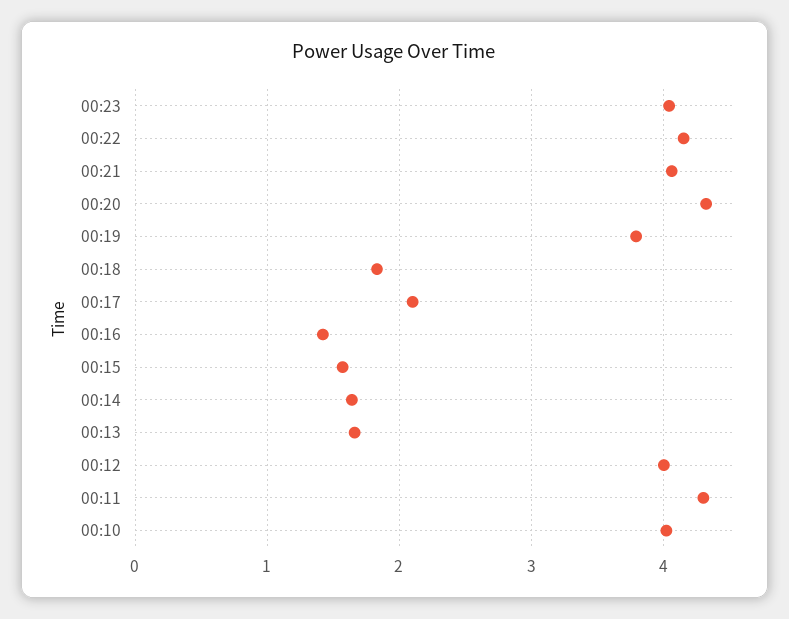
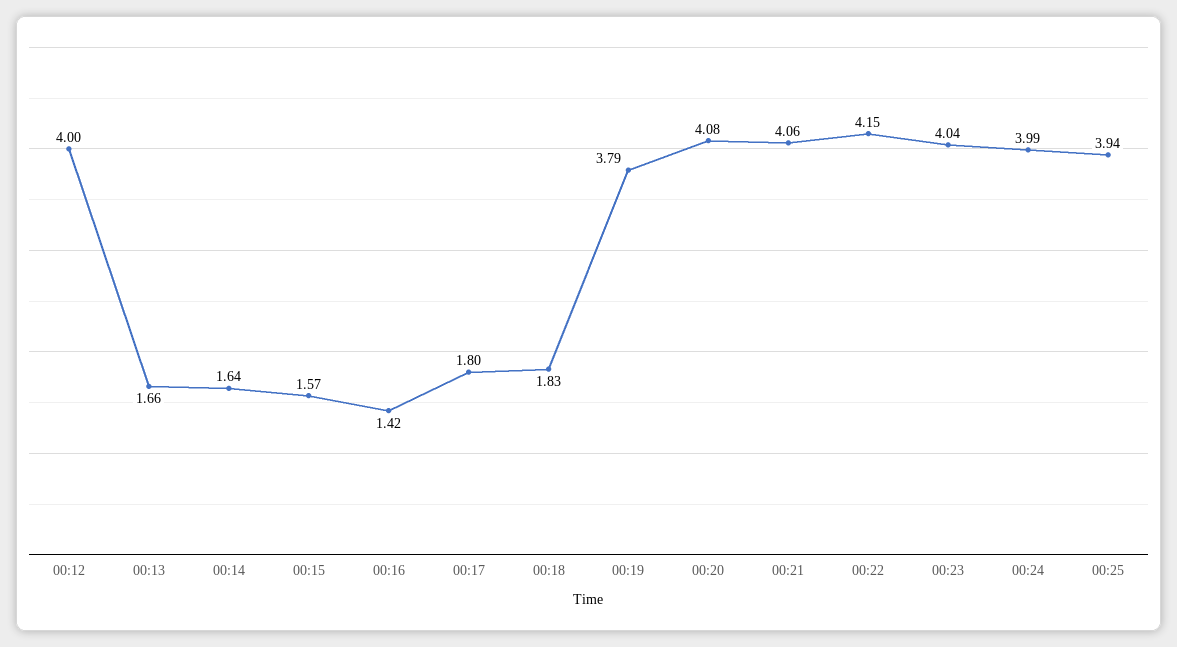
00:20: 4.3 -> 4.08
00:17: 2.1 -> 1.8
00:11: 4.3 -> none
00:10: 4 -> none
00:24: none -> 3.99
00:25: none -> 3.94

